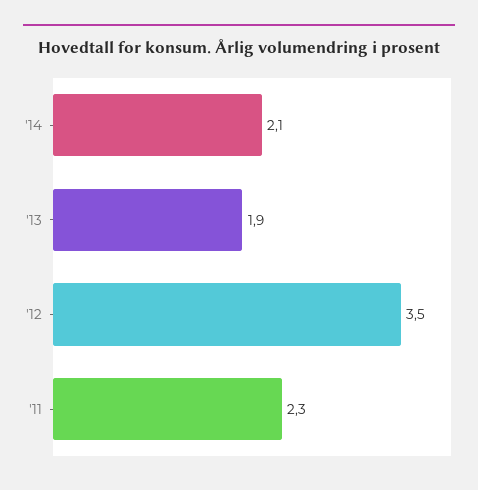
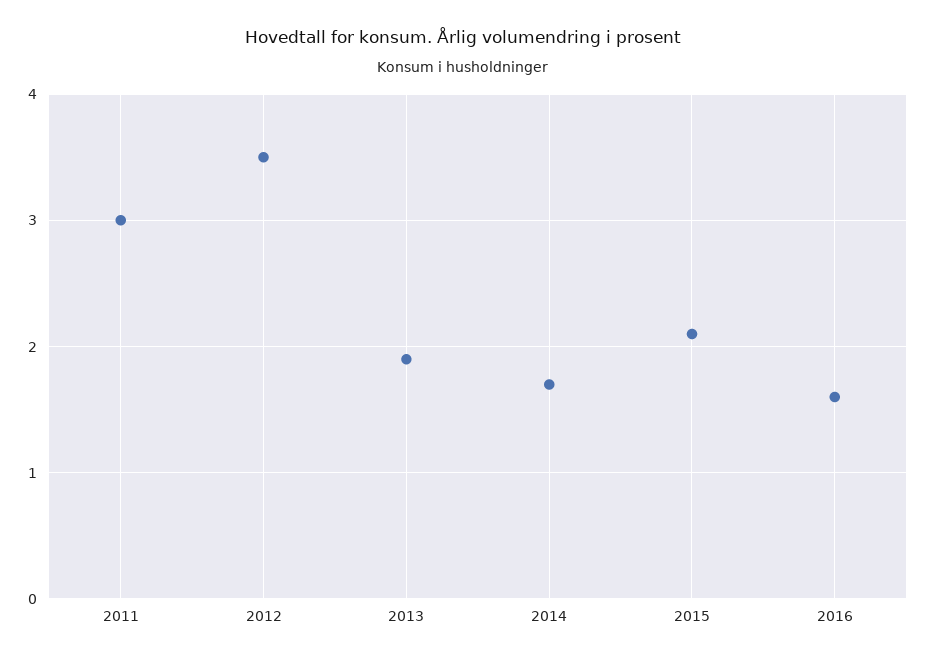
'14: 2.1 -> 1.7
'11: 2.3 -> 3
2015: none -> 2.1
2016: none -> 1.6

